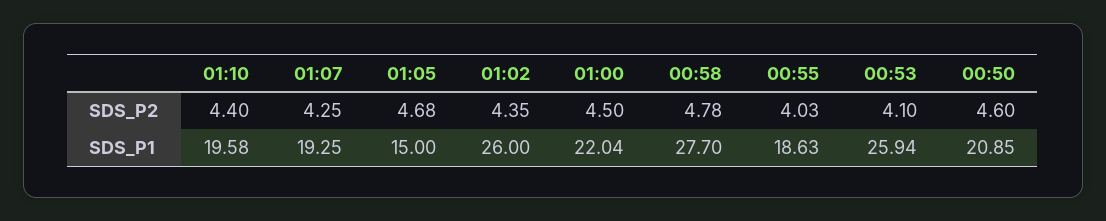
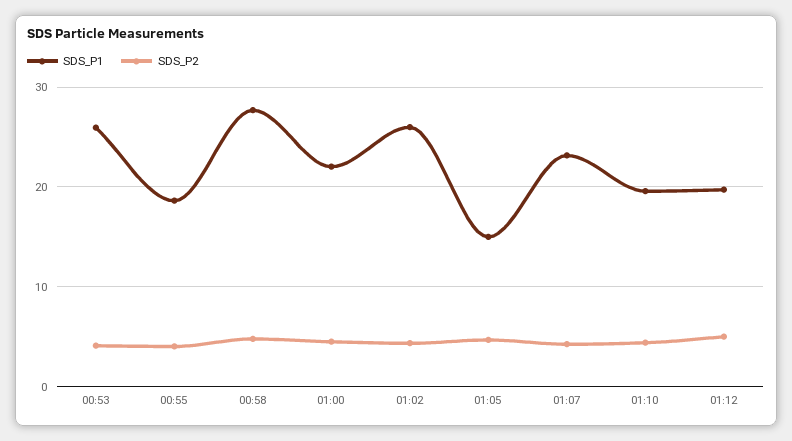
SDS_P2, 00:50: 4.6 -> none
SDS_P1, 01:07: 19.25 -> 23
SDS_P1, 00:50: 20.85 -> none
SDS_P1, 01:12: none -> 20
SDS_P2, 01:12: none -> 5

